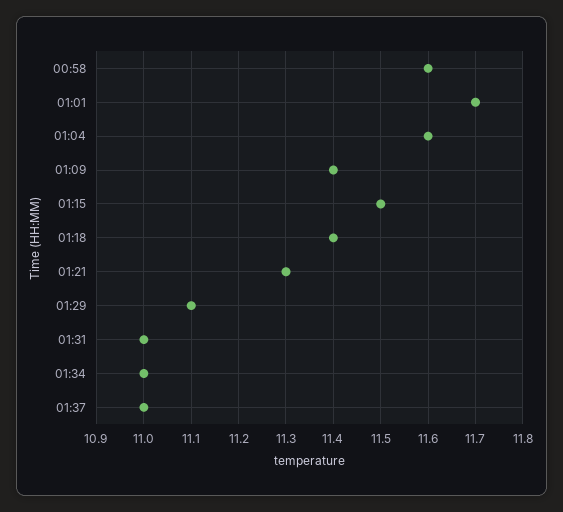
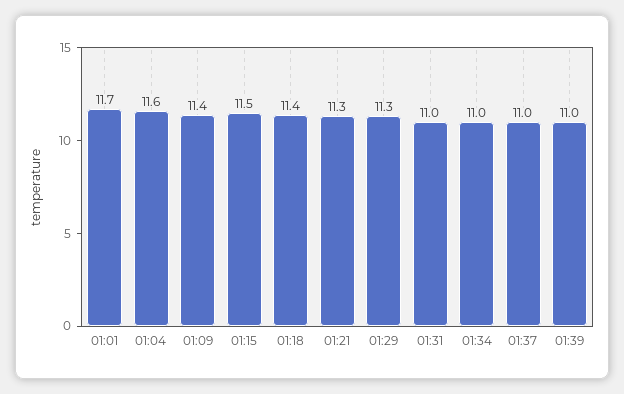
00:58: 11.6 -> none
01:29: 11.1 -> 11.3
01:39: none -> 11

